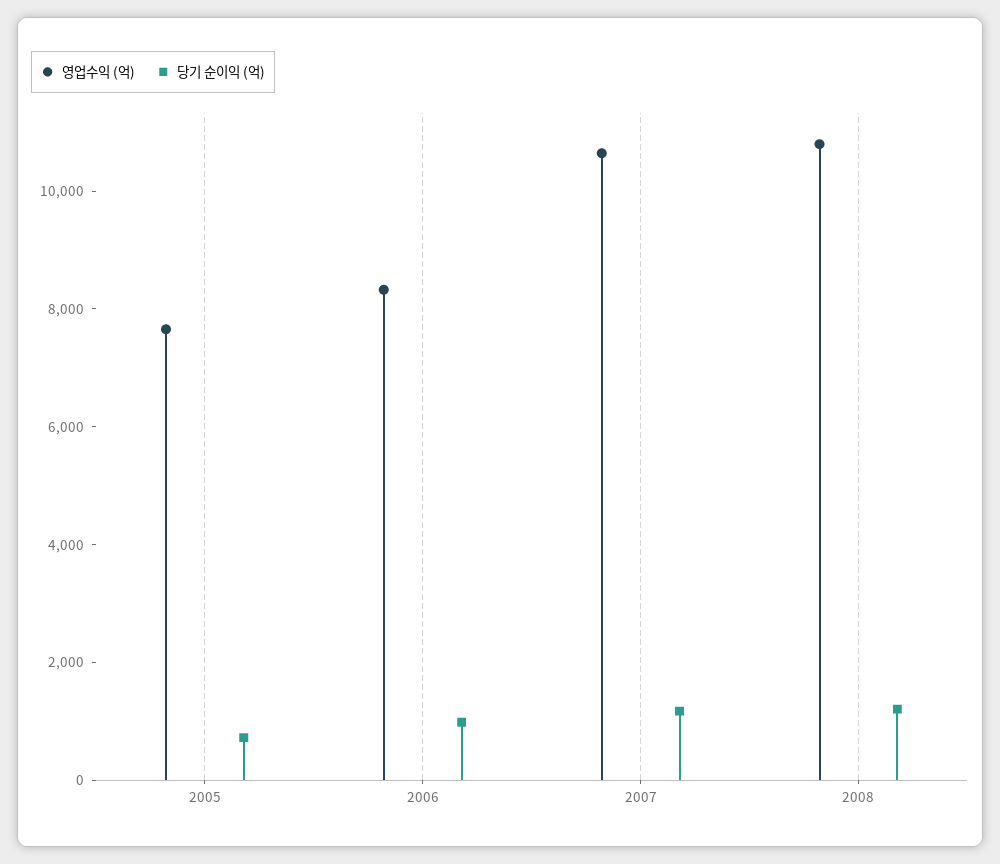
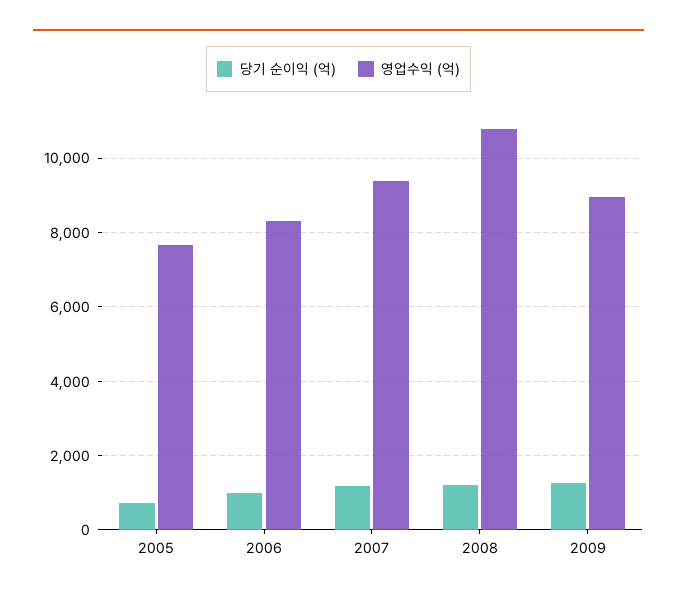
영업수익 (억), 2007: 10500 -> 9400
당기 순이익 (억), 2009: none -> 1200
영업수익 (억), 2009: none -> 9000

